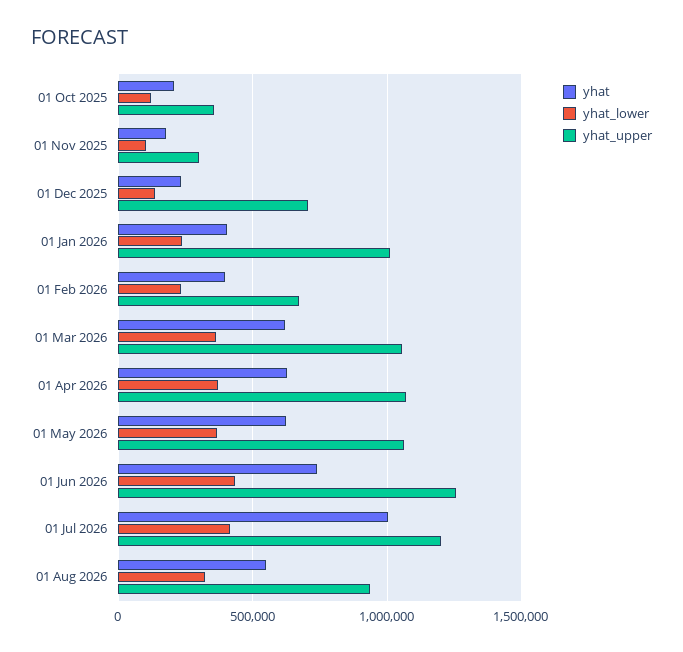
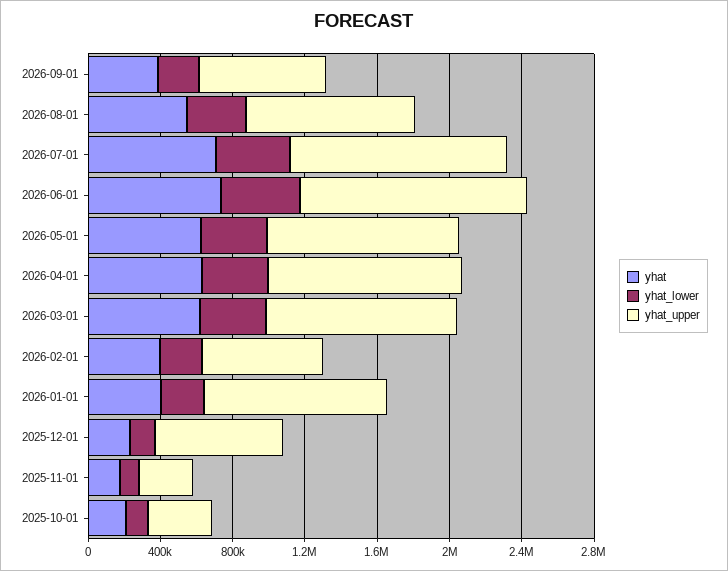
yhat, 01 Jul 2026: 1000000 -> 700000
yhat, 2026-09-01: none -> 400000
yhat_lower, 2026-09-01: none -> 200000
yhat_upper, 2026-09-01: none -> 700000

